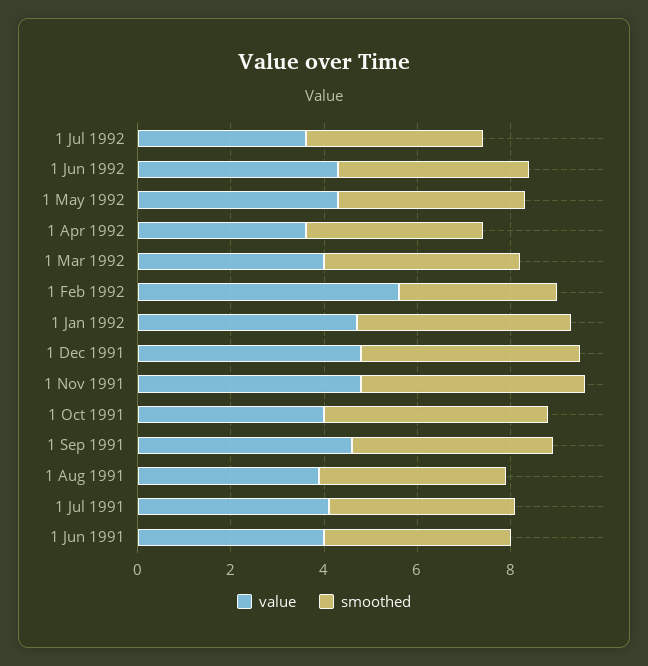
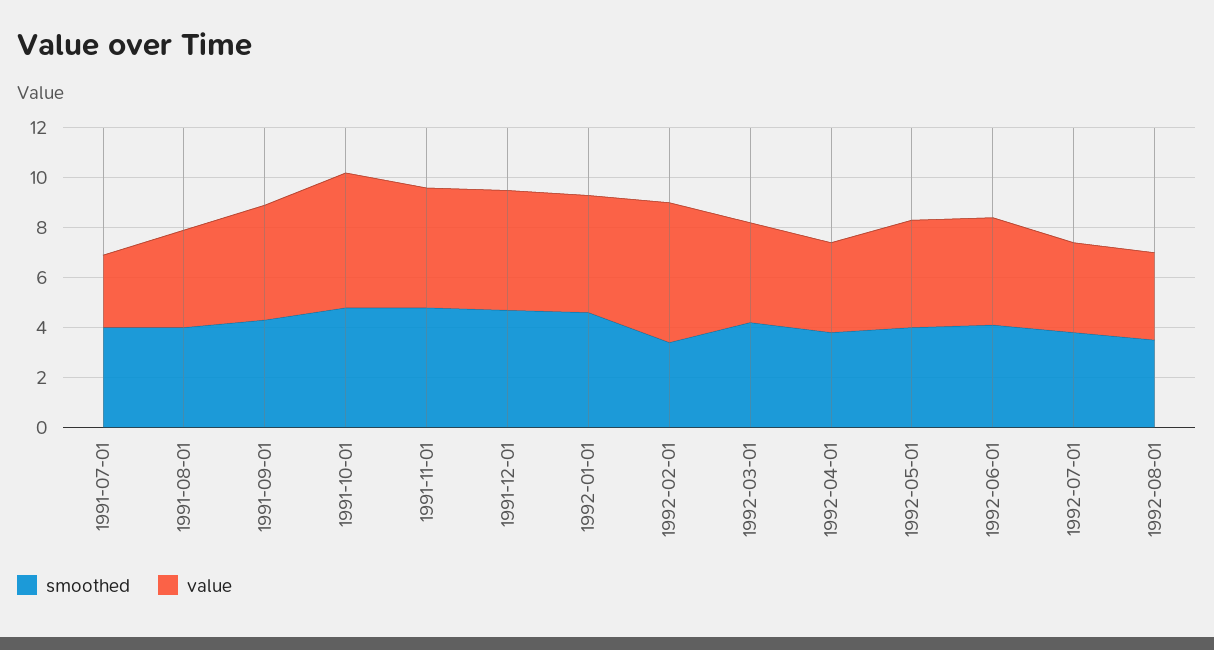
value, 1 Oct 1991: 4 -> 5.5
value, 1 Jul 1991: 4 -> 3
value, 1 Jun 1991: 4 -> none
smoothed, 1 Jun 1991: 4 -> none
smoothed, 1992-08-01: none -> 3.5
value, 1992-08-01: none -> 3.5

